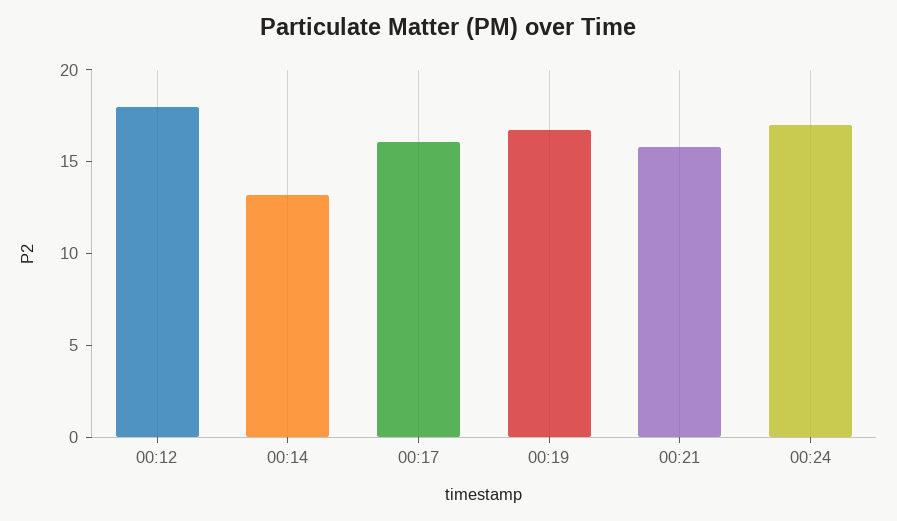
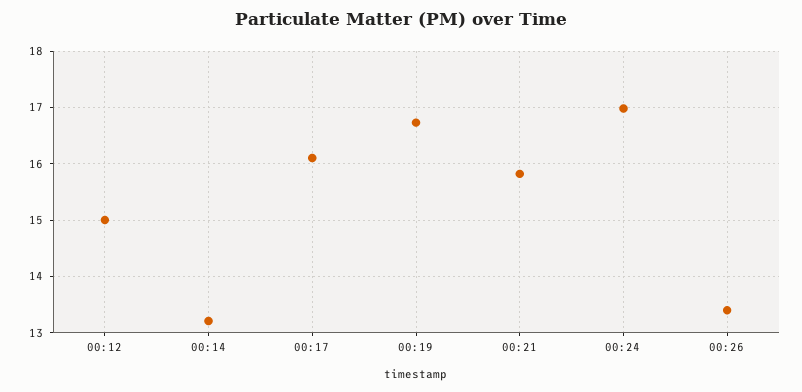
00:12: 18 -> 15
00:26: none -> 13.4

